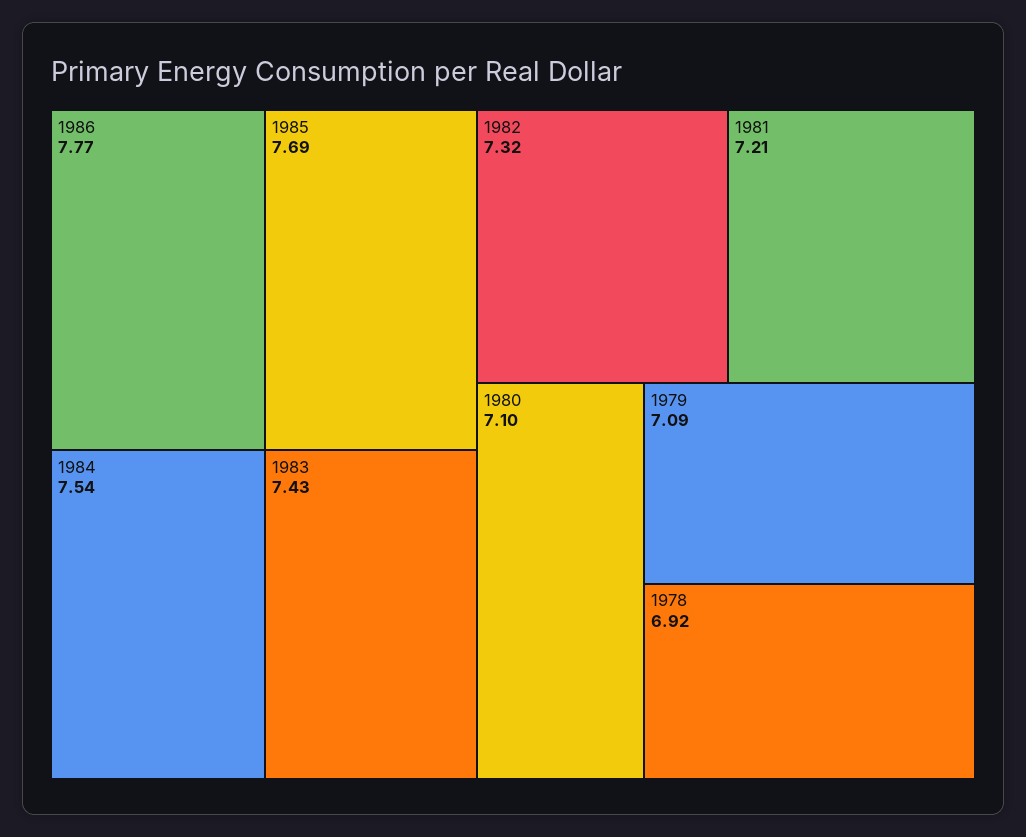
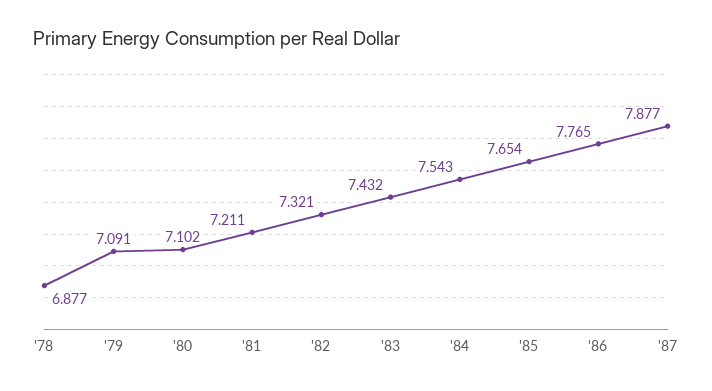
1985: 7.69 -> 7.654
1978: 6.92 -> 6.877
'87: none -> 7.877

